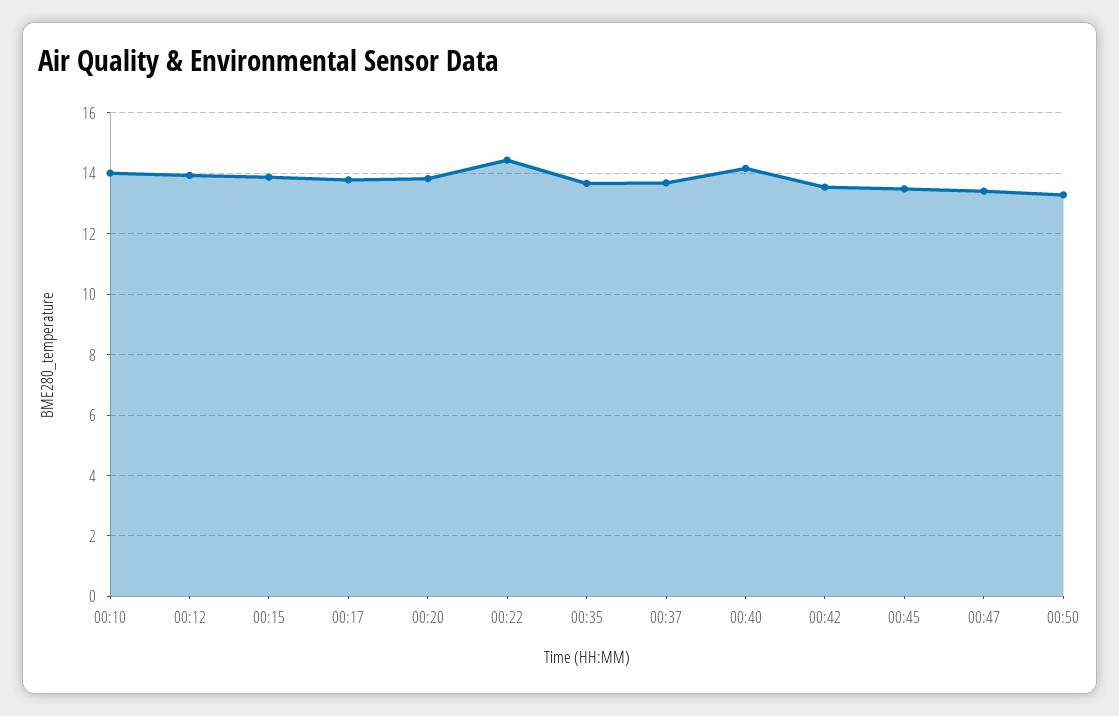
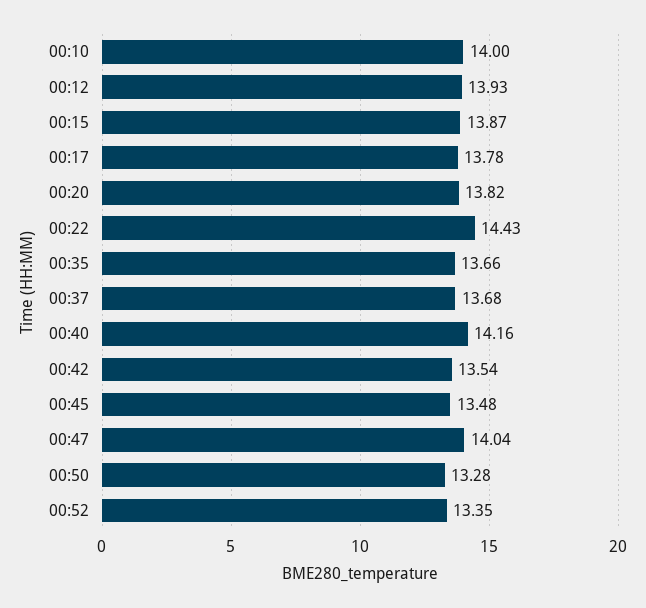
00:47: 13.4 -> 14.04
00:52: none -> 13.35

